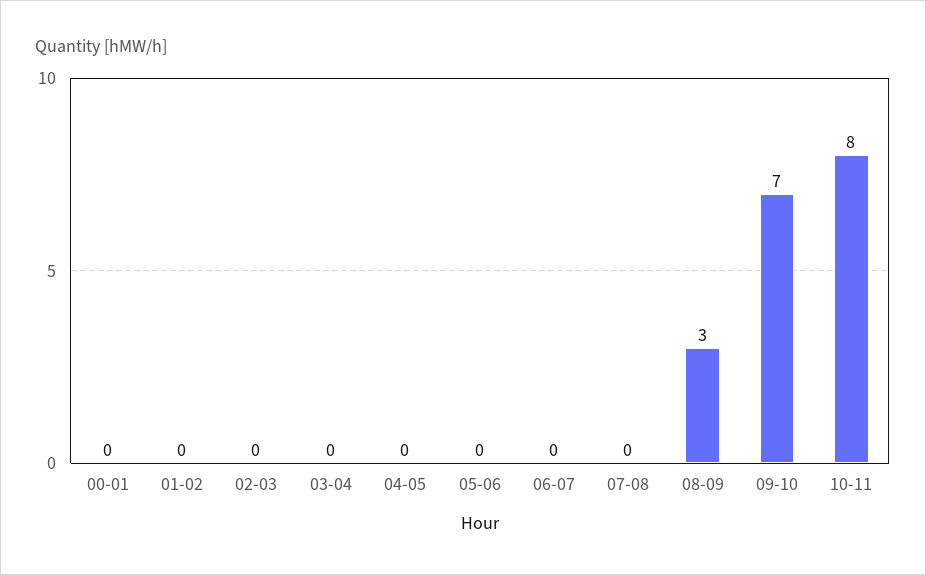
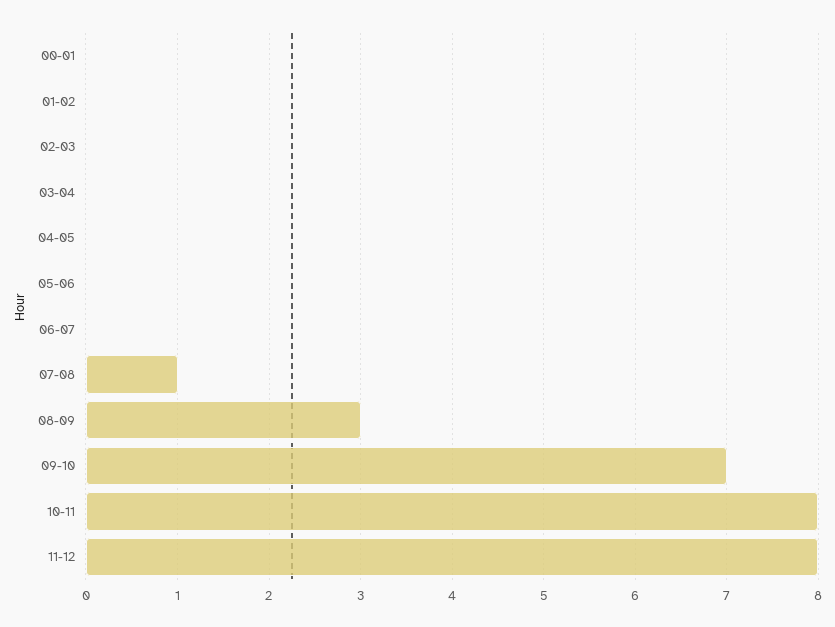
07-08: 0 -> 1
11-12: none -> 8

